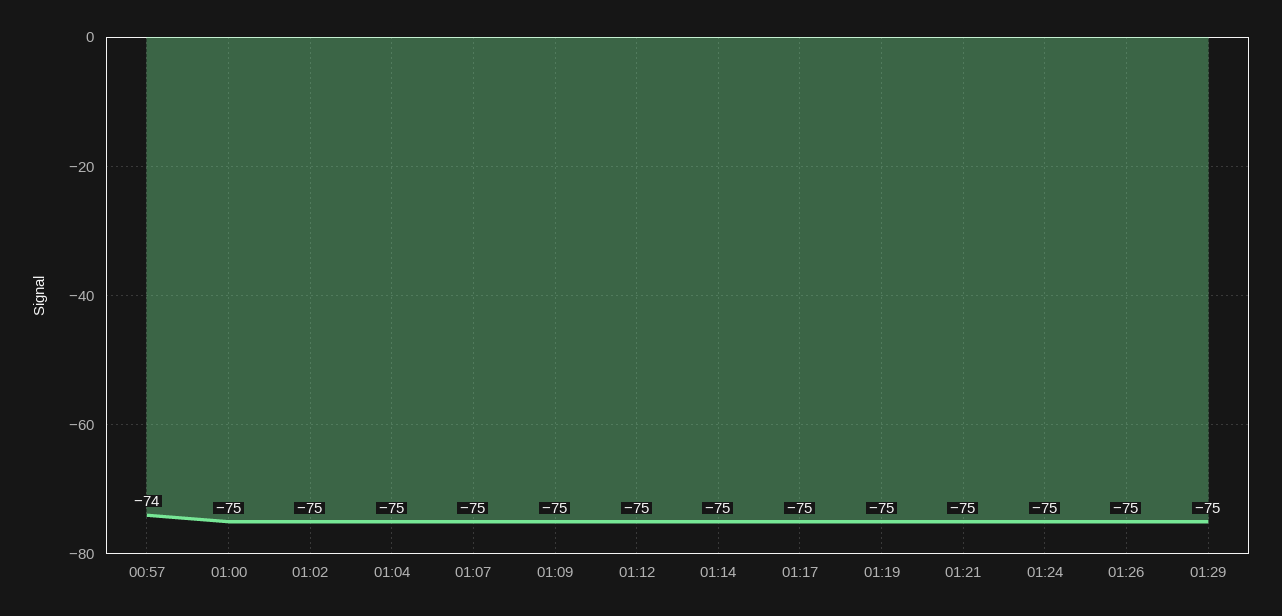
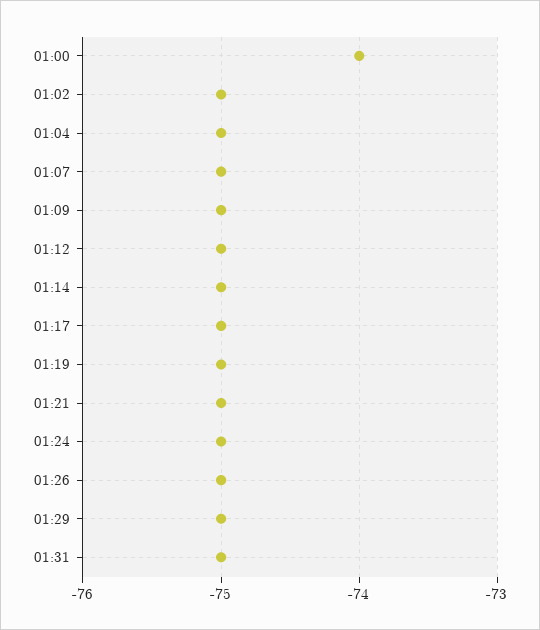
00:57: -74 -> none
01:00: -75 -> -74
01:31: none -> -75

